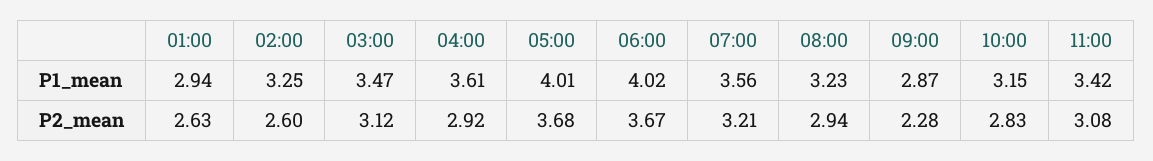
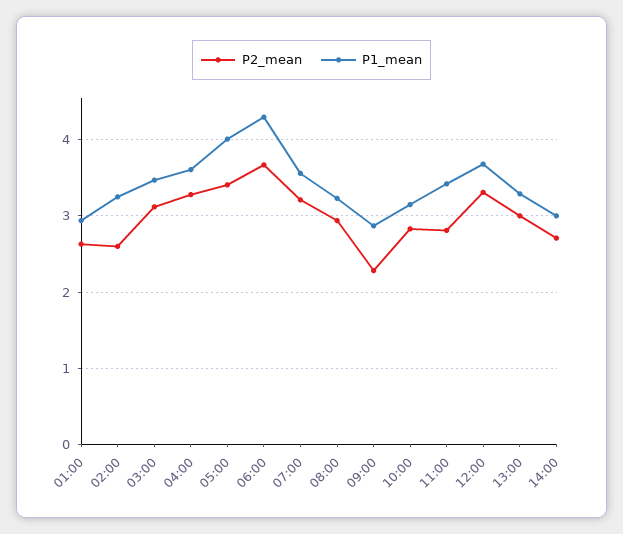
P1_mean, 06:00: 4.02 -> 4.3
P2_mean, 04:00: 2.92 -> 3.3
P2_mean, 05:00: 3.68 -> 3.4
P2_mean, 11:00: 3.08 -> 2.8
P2_mean, 12:00: none -> 3.3
P1_mean, 12:00: none -> 3.7
P2_mean, 13:00: none -> 3
P1_mean, 13:00: none -> 3.3
P2_mean, 14:00: none -> 2.7
P1_mean, 14:00: none -> 3

